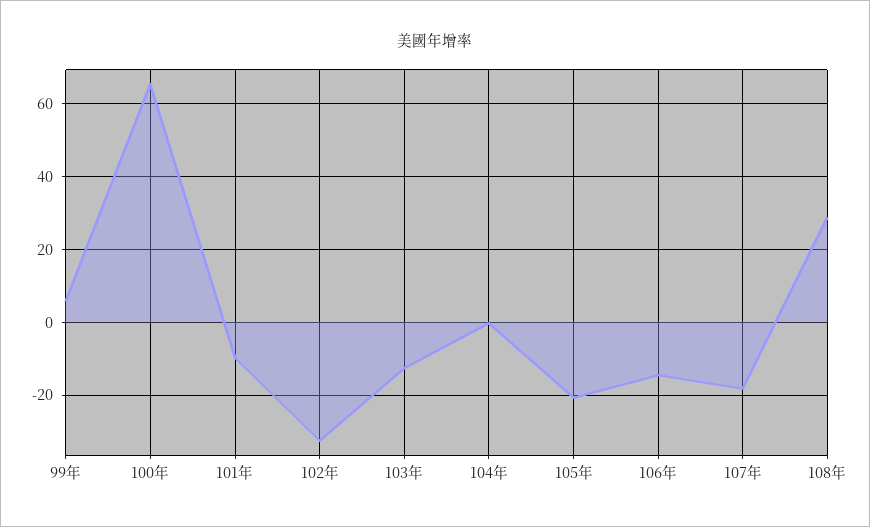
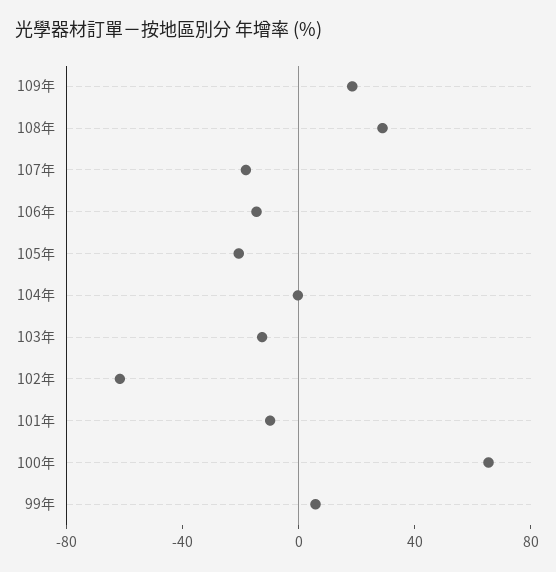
102年: -32 -> -60
109年: none -> 20

